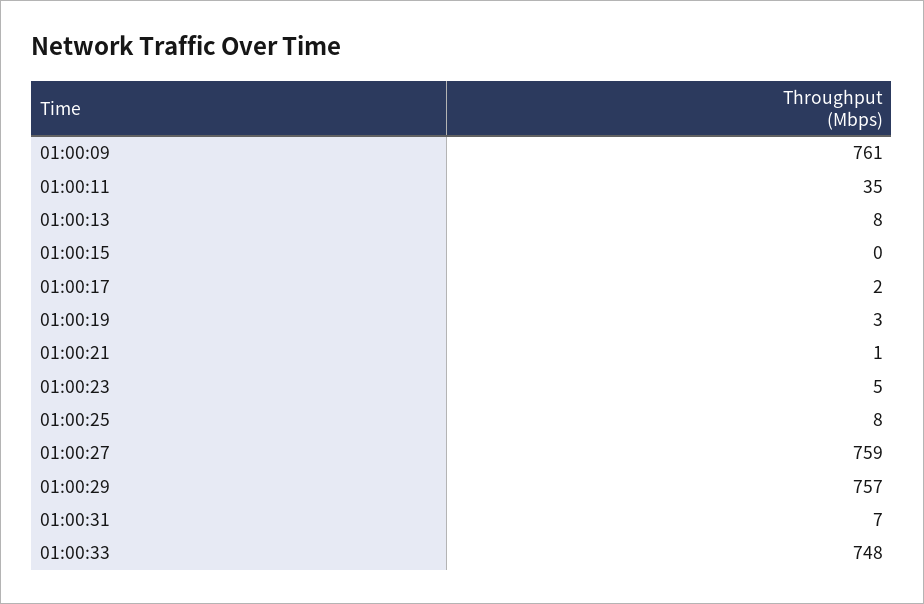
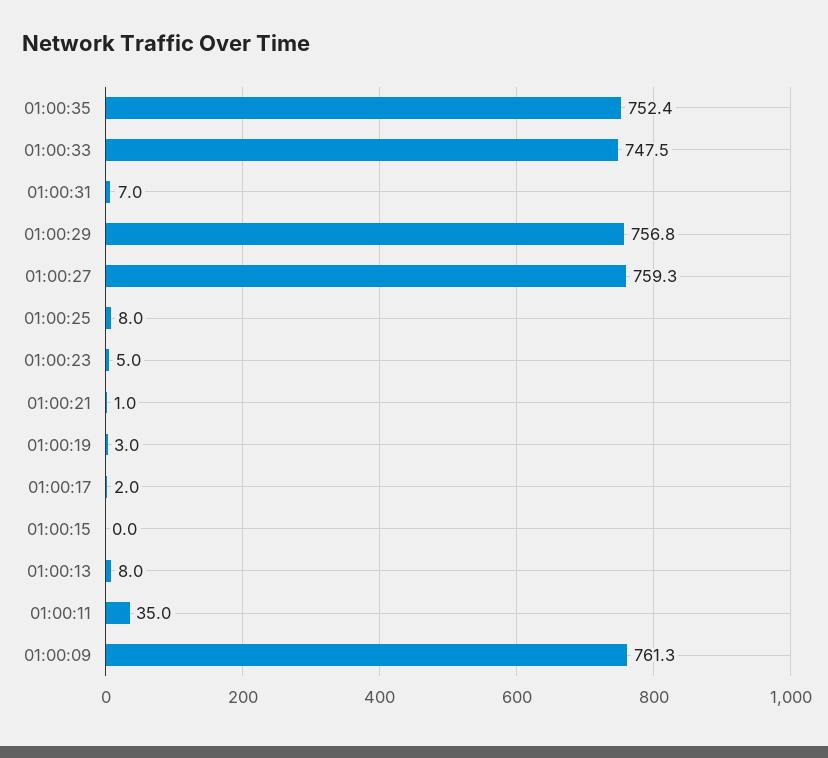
01:00:35: none -> 752.4

